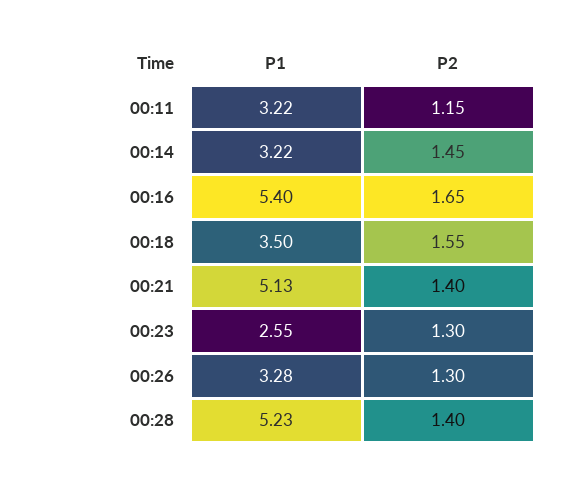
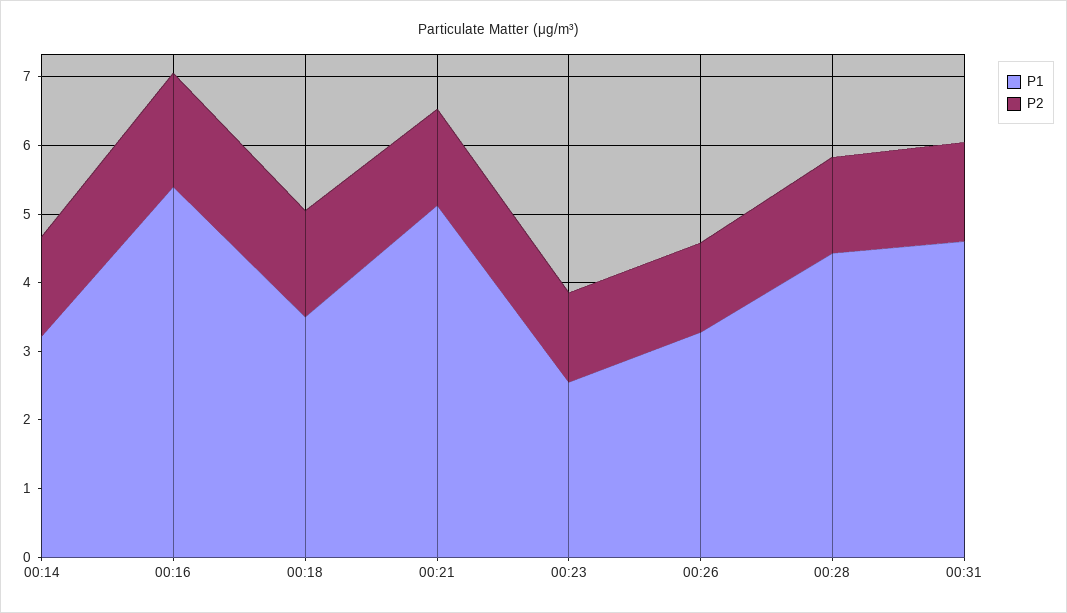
P1, 00:11: 3.22 -> none
P2, 00:11: 1.15 -> none
P1, 00:28: 5.23 -> 4.4
P1, 00:31: none -> 4.6
P2, 00:31: none -> 1.4

